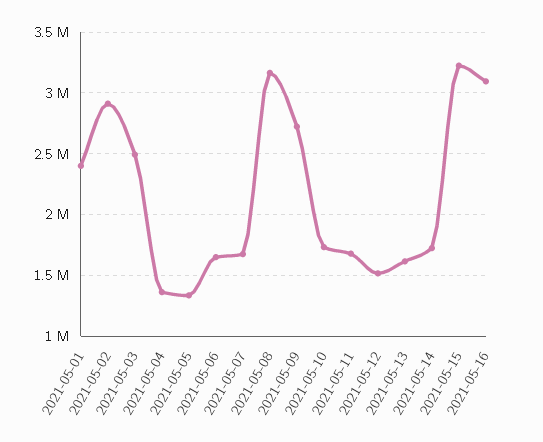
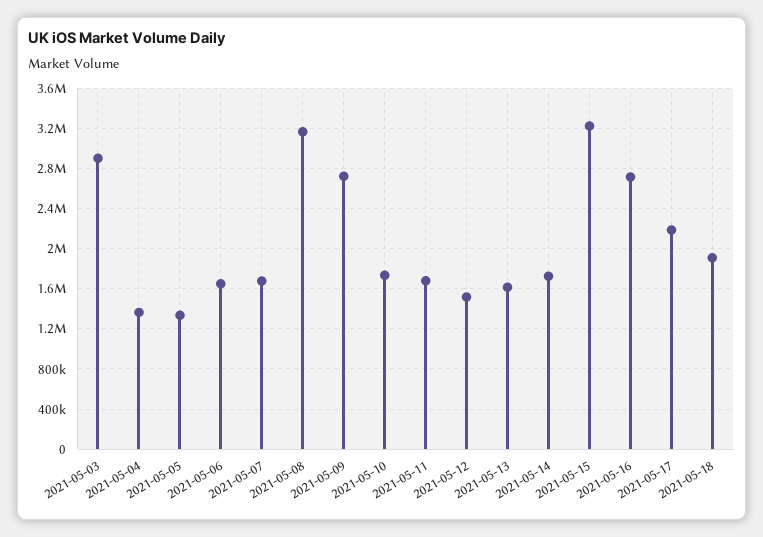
2021-05-01: 2400000 -> none
2021-05-02: 2900000 -> none
2021-05-03: 2500000 -> 2900000
2021-05-16: 3100000 -> 2700000
2021-05-17: none -> 2200000
2021-05-18: none -> 1900000

